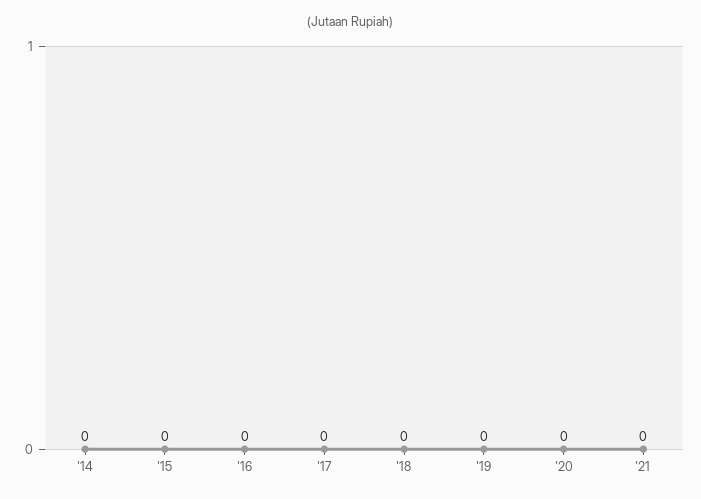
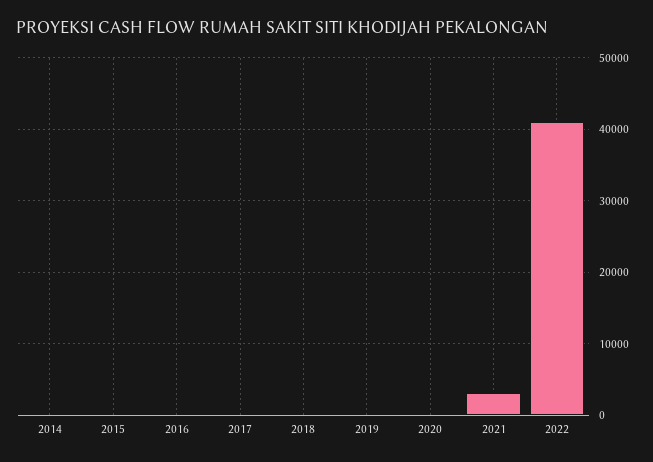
'21: 0 -> 3000
2022: none -> 41000

